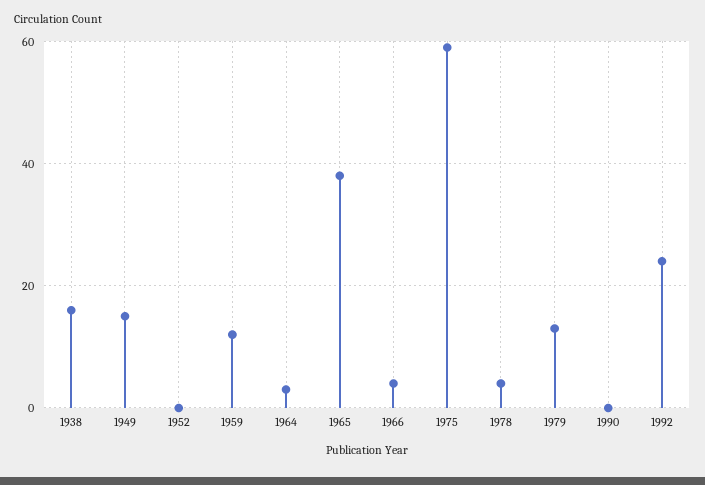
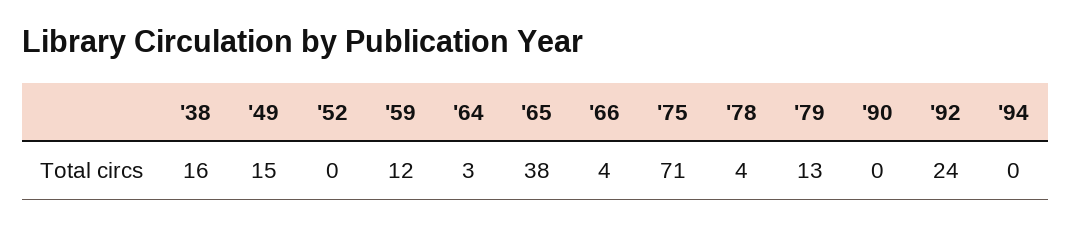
1975: 60 -> 71
'94: none -> 0

